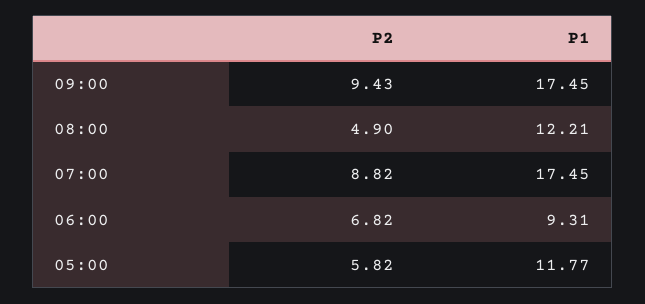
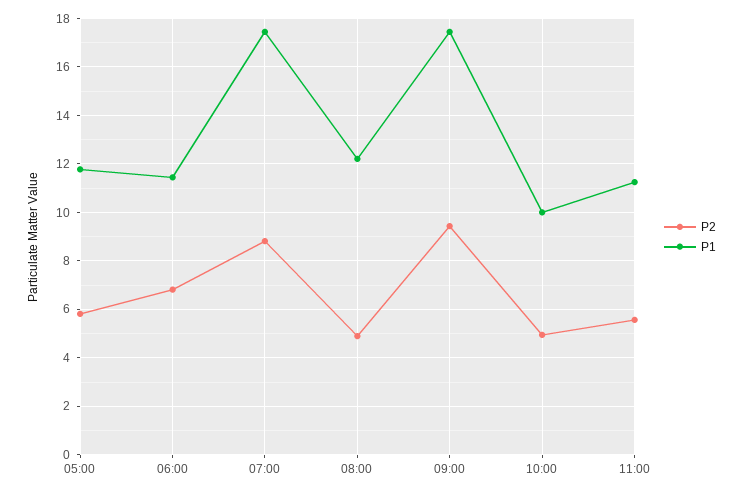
P1, 06:00: 9.31 -> 11.5
P2, 10:00: none -> 5
P1, 10:00: none -> 10
P2, 11:00: none -> 5.5
P1, 11:00: none -> 11.25

